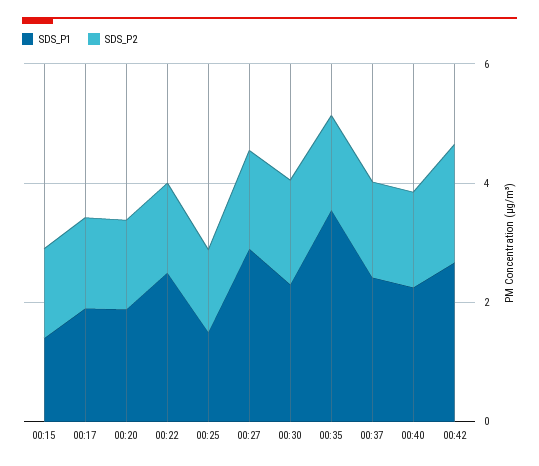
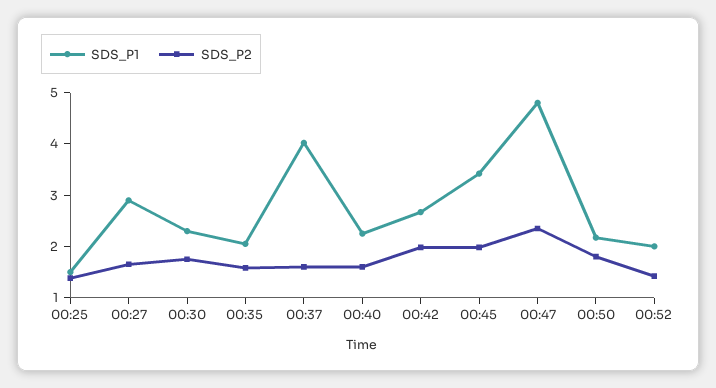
SDS_P1, 00:15: 1.5 -> none
SDS_P2, 00:15: 1.5 -> none
SDS_P1, 00:17: 2 -> none
SDS_P2, 00:17: 1.5 -> none
SDS_P1, 00:20: 2 -> none
SDS_P2, 00:20: 1.5 -> none
SDS_P1, 00:22: 2.5 -> none
SDS_P2, 00:22: 1.5 -> none
SDS_P1, 00:35: 3.5 -> 2
SDS_P1, 00:37: 2.5 -> 4
SDS_P1, 00:45: none -> 3.4
SDS_P2, 00:45: none -> 2
SDS_P1, 00:47: none -> 4.8
SDS_P2, 00:47: none -> 2.4
SDS_P1, 00:50: none -> 2.2
SDS_P2, 00:50: none -> 1.8
SDS_P1, 00:52: none -> 2
SDS_P2, 00:52: none -> 1.4

